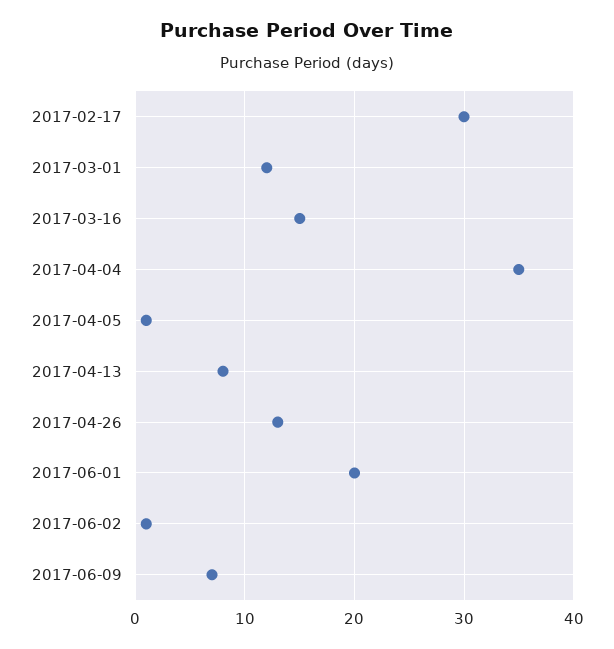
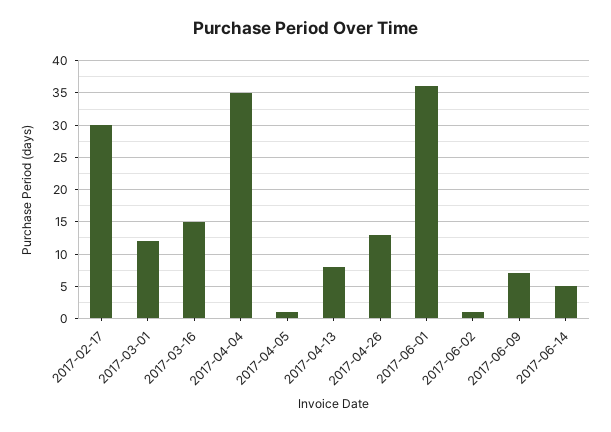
2017-06-01: 20 -> 36
2017-06-14: none -> 5

